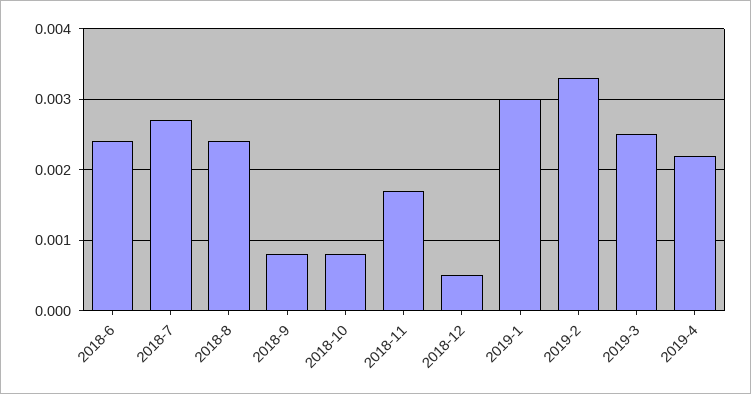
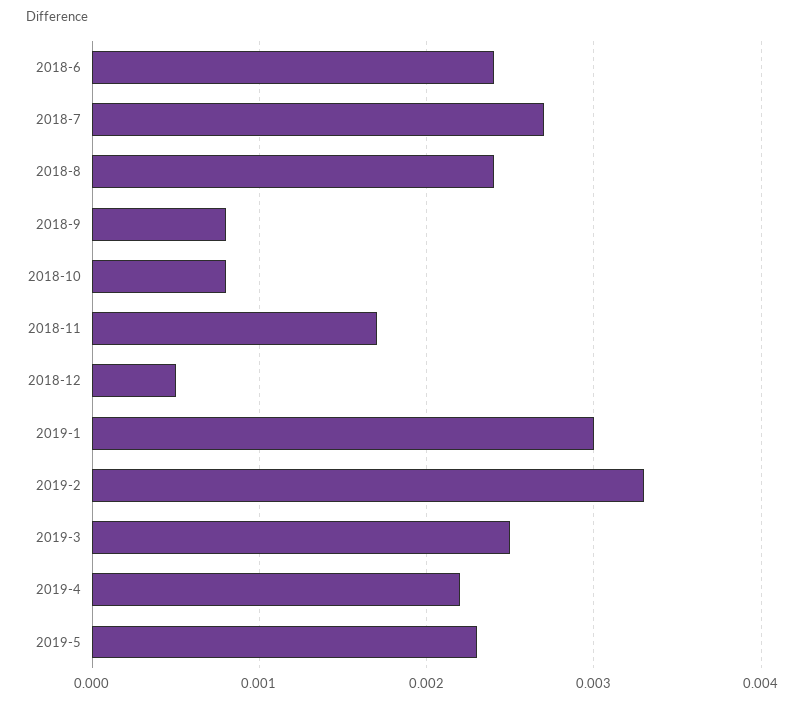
2019-5: none -> 0.0023

